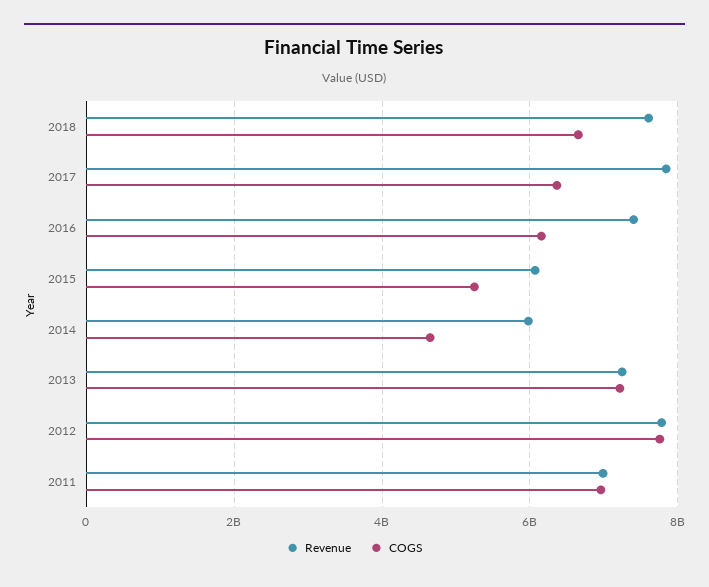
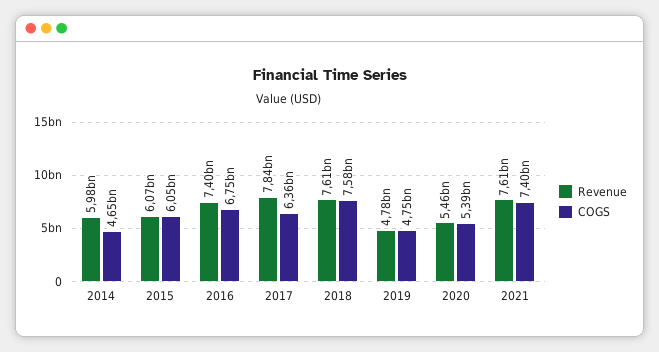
COGS, 2018: 6600000000 -> 7580000000
COGS, 2016: 6200000000 -> 6750000000
COGS, 2015: 5200000000 -> 6050000000
Revenue, 2013: 7200000000 -> none
COGS, 2013: 7200000000 -> none
Revenue, 2012: 7800000000 -> none
COGS, 2012: 7800000000 -> none
Revenue, 2011: 7000000000 -> none
COGS, 2011: 7000000000 -> none
Revenue, 2019: none -> 4780000000
COGS, 2019: none -> 4750000000
Revenue, 2020: none -> 5460000000
COGS, 2020: none -> 5390000000
Revenue, 2021: none -> 7610000000
COGS, 2021: none -> 7400000000

